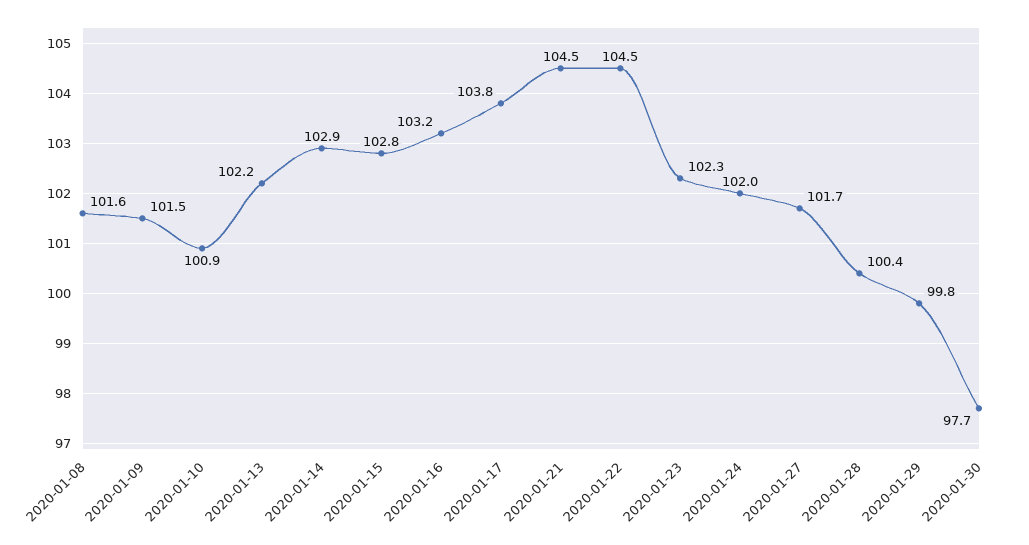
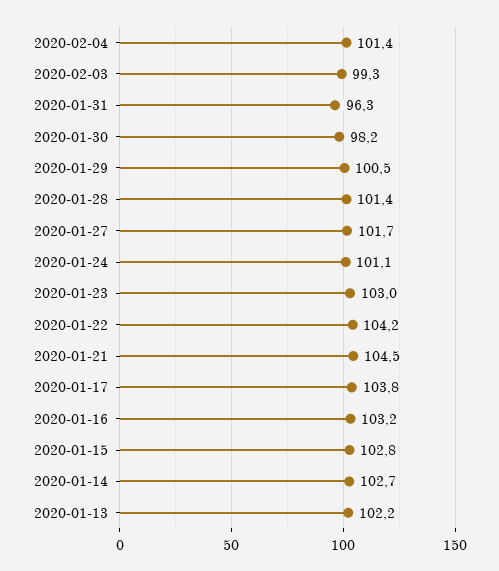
2020-01-08: 101.6 -> none
2020-01-09: 101.5 -> none
2020-01-10: 100.9 -> none
2020-01-14: 102.9 -> 102.7
2020-01-22: 104.5 -> 104.2
2020-01-23: 102.3 -> 103
2020-01-24: 102 -> 101.1
2020-01-28: 100.4 -> 101.4
2020-01-29: 99.8 -> 100.5
2020-01-30: 97.7 -> 98.2
2020-02-04: none -> 101.4
2020-02-03: none -> 99.3
2020-01-31: none -> 96.3

